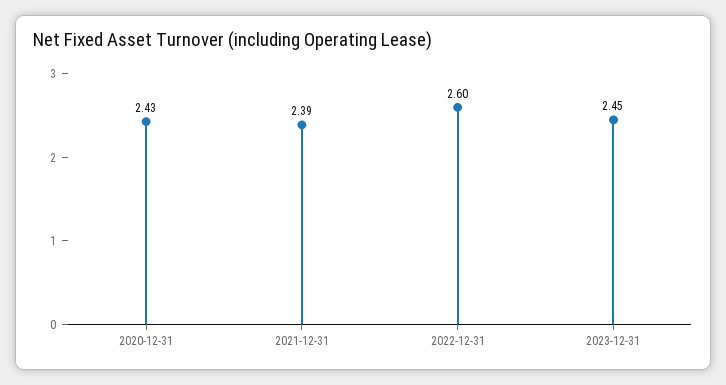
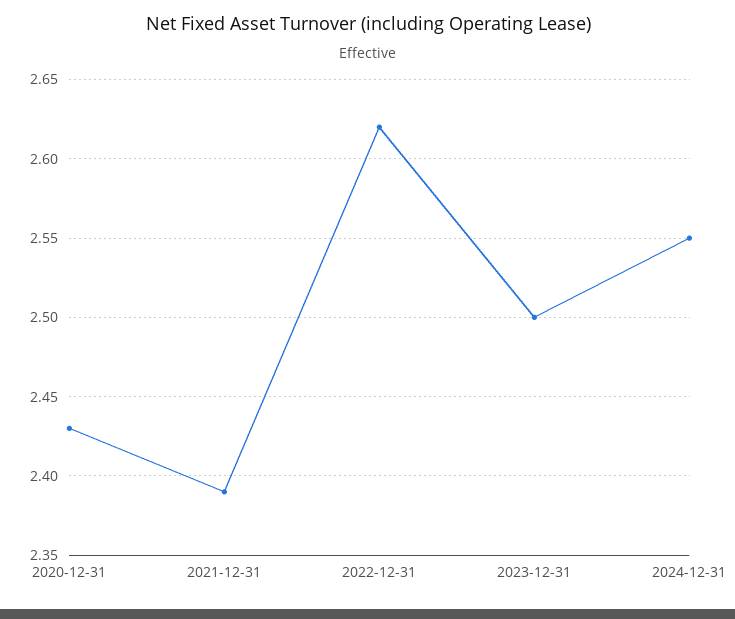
2022-12-31: 2.6 -> 2.62
2023-12-31: 2.45 -> 2.5
2024-12-31: none -> 2.55

